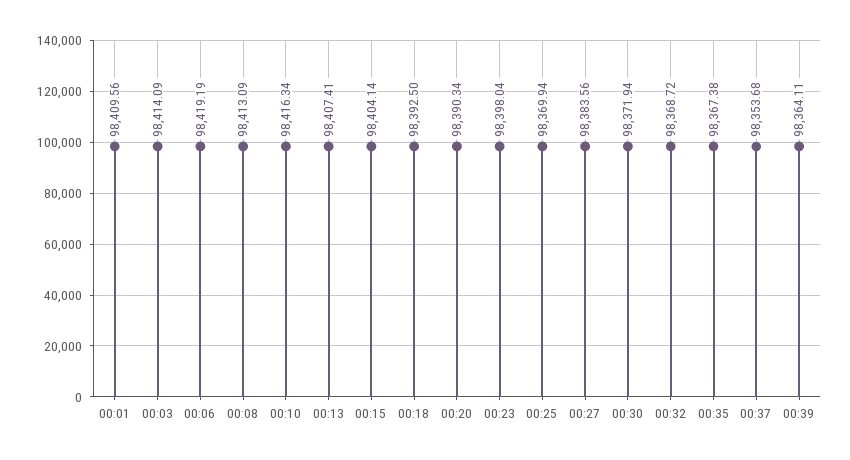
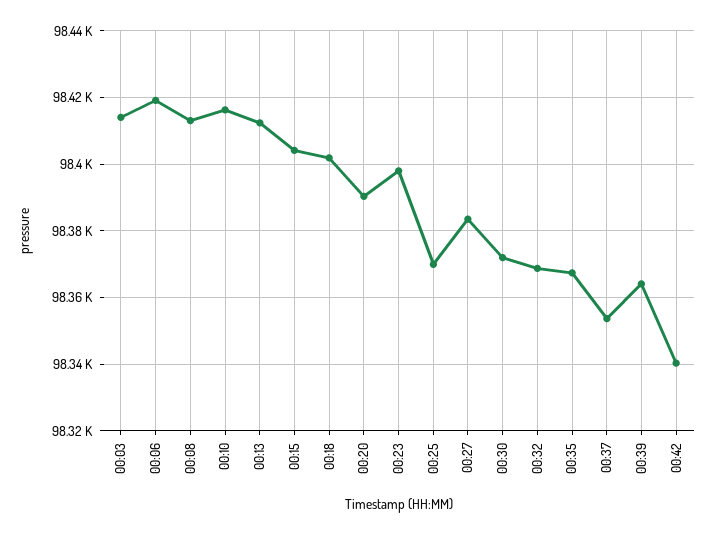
00:01: 98409.56 -> none
00:13: 98407.41 -> 98412
00:18: 98392.5 -> 98402
00:42: none -> 98340

